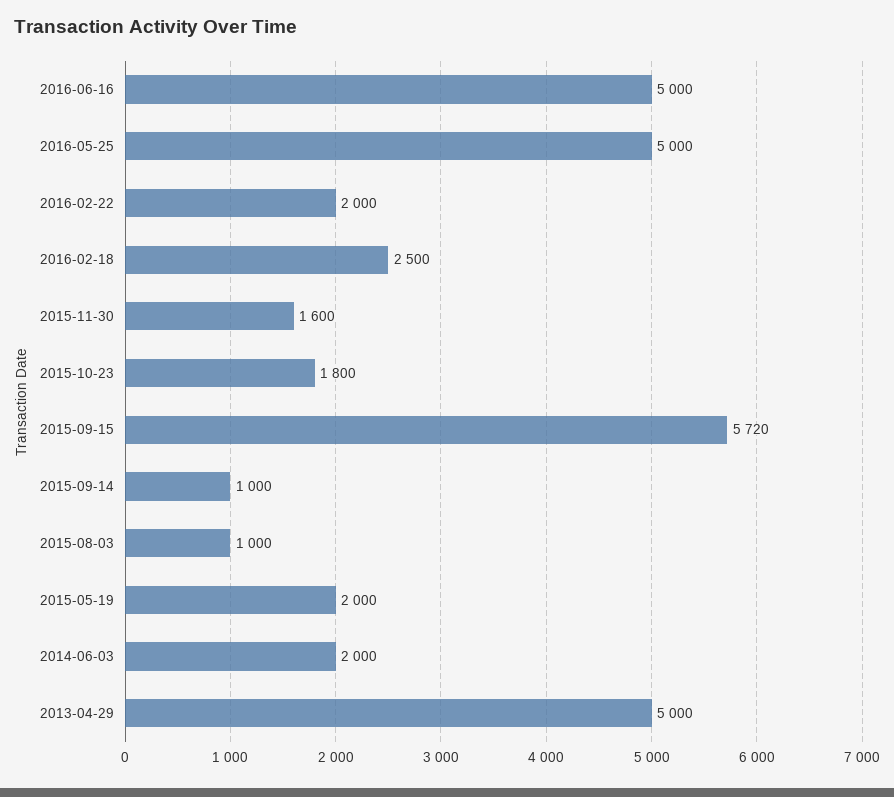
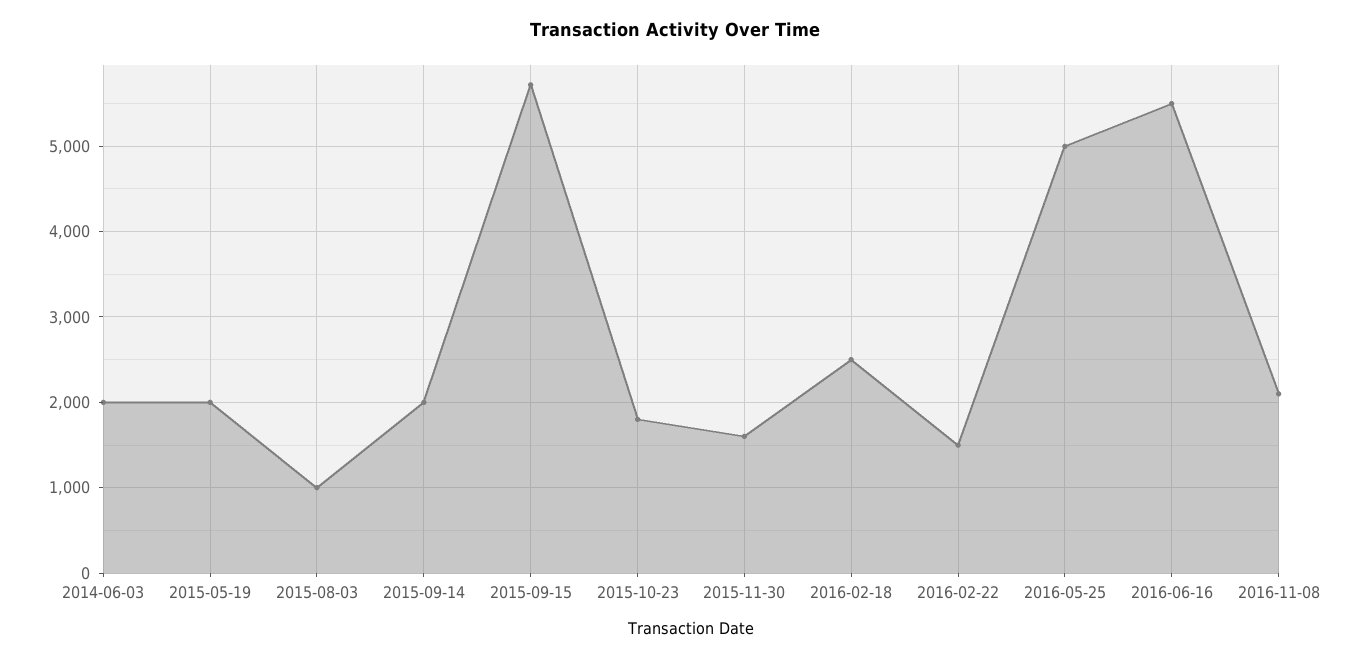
2016-06-16: 5000 -> 5500
2016-02-22: 2000 -> 1500
2015-09-14: 1000 -> 2000
2013-04-29: 5000 -> none
2016-11-08: none -> 2100

